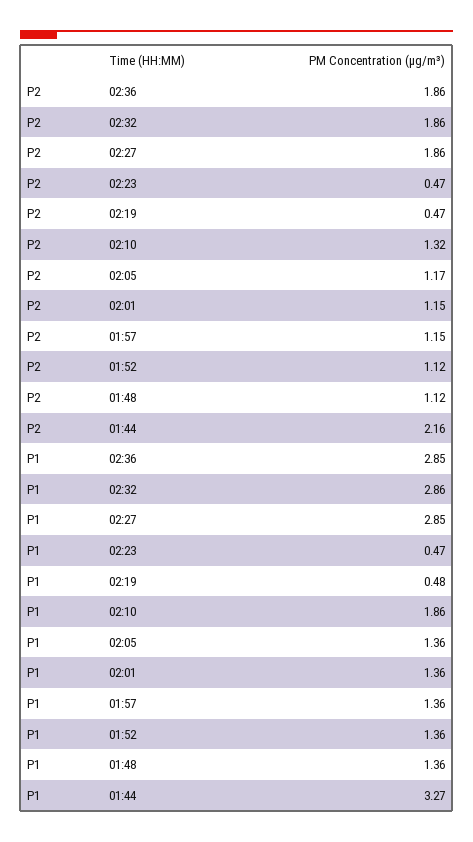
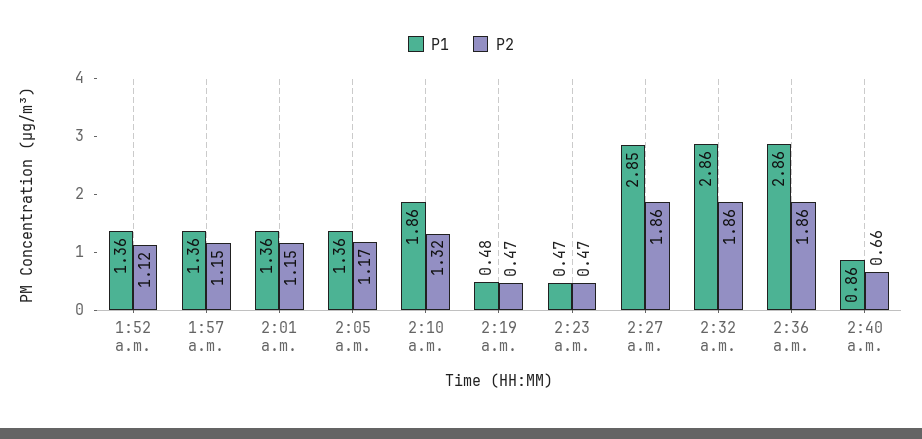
P2, 01:48: 1.12 -> none
P2, 01:44: 2.16 -> none
P1, 02:36: 2.85 -> 2.86
P1, 01:48: 1.36 -> none
P1, 01:44: 3.27 -> none
P1, 2:40 a.m.: none -> 0.86
P2, 2:40 a.m.: none -> 0.66

